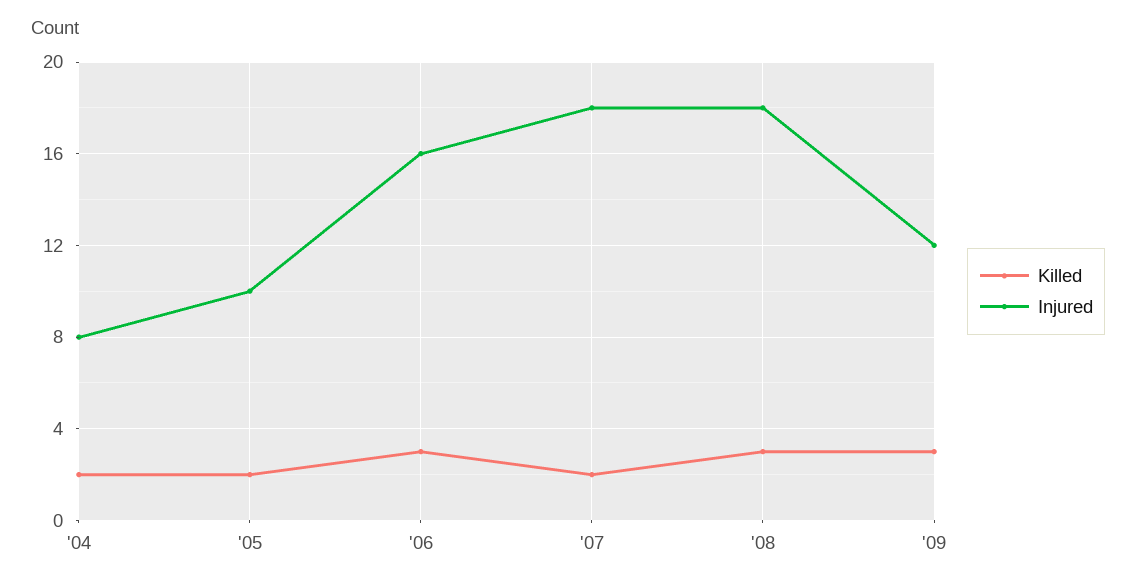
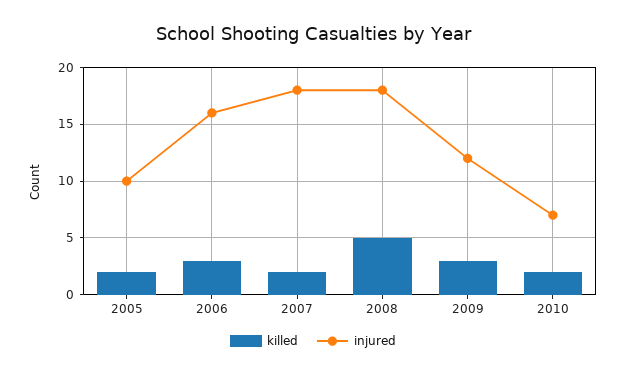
Killed, '04: 2 -> none
Injured, '04: 8 -> none
Killed, '08: 3 -> 5
Killed, 2010: none -> 2
Injured, 2010: none -> 7

